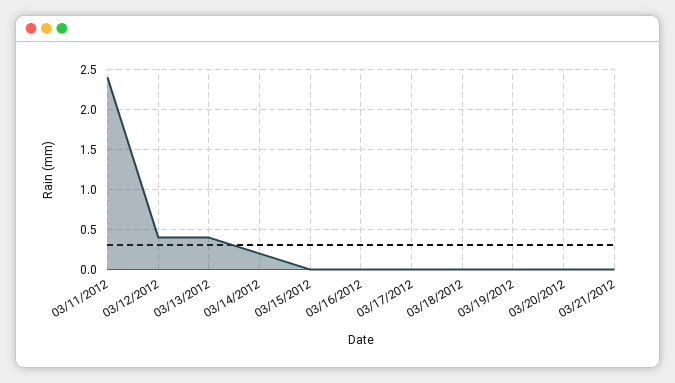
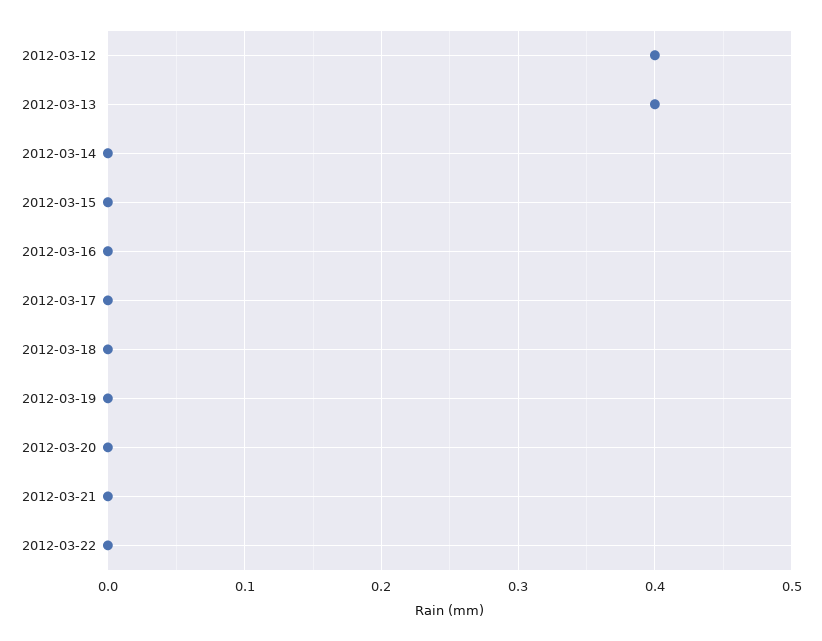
03/11/2012: 2.4 -> none
03/14/2012: 0.2 -> 0
2012-03-22: none -> 0

